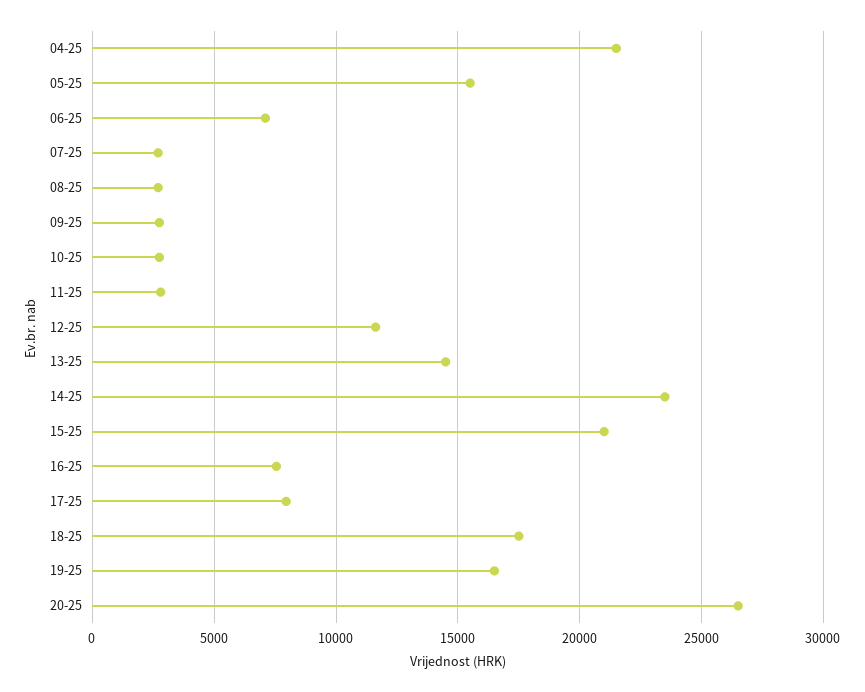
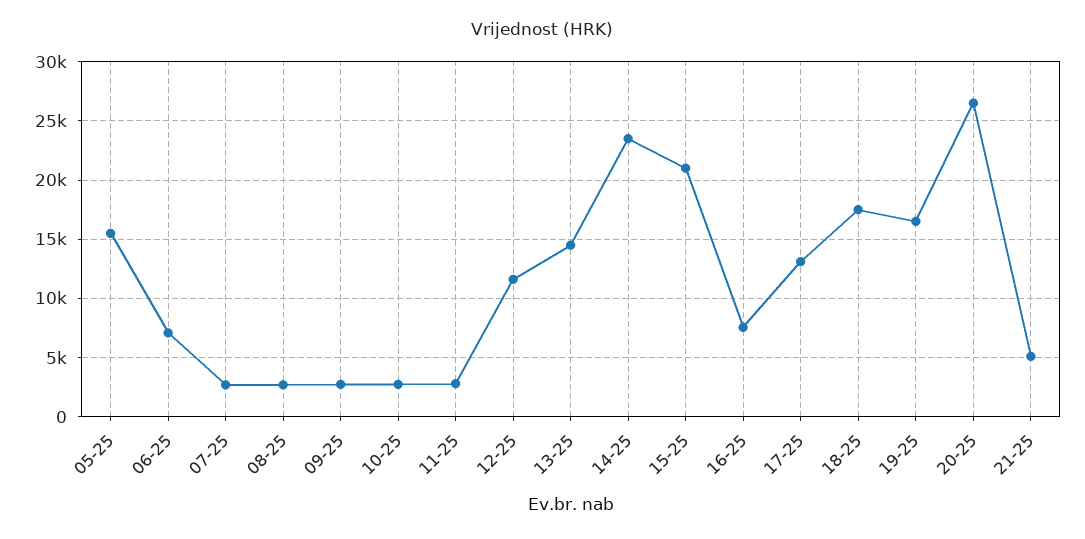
04-25: 21500 -> none
17-25: 8000 -> 13000
21-25: none -> 5000

